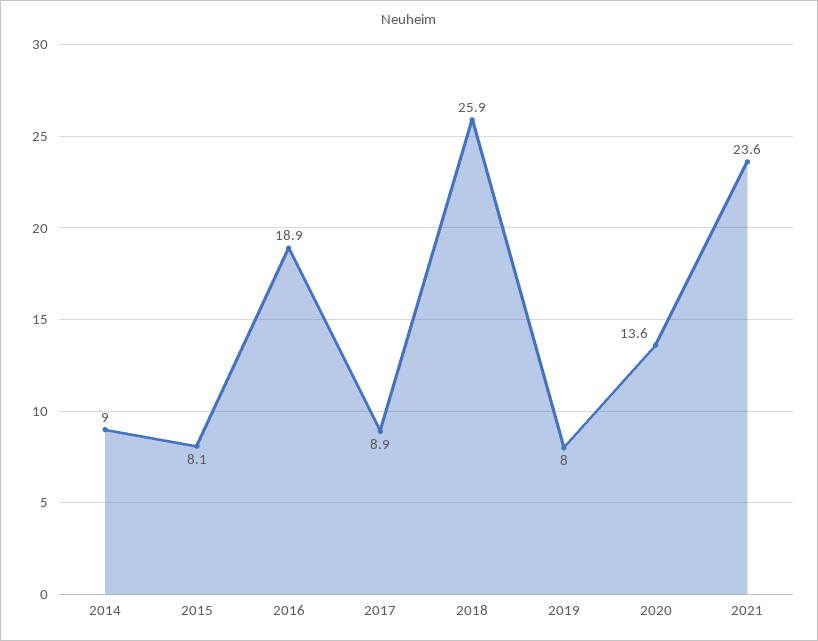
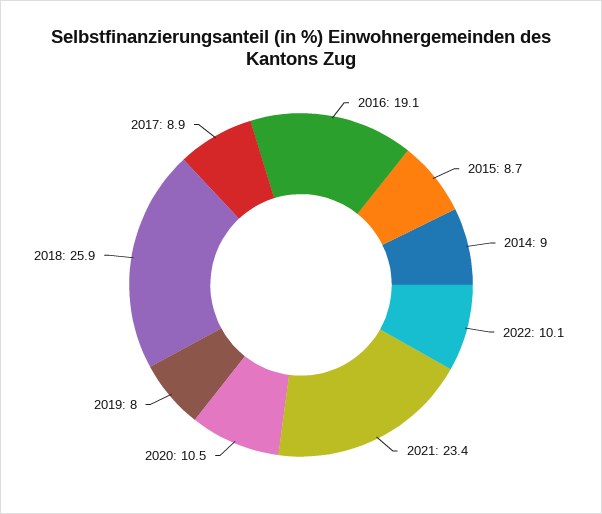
2015: 8.1 -> 8.7
2016: 18.9 -> 19.1
2020: 13.6 -> 10.5
2021: 23.6 -> 23.4
2022: none -> 10.1

